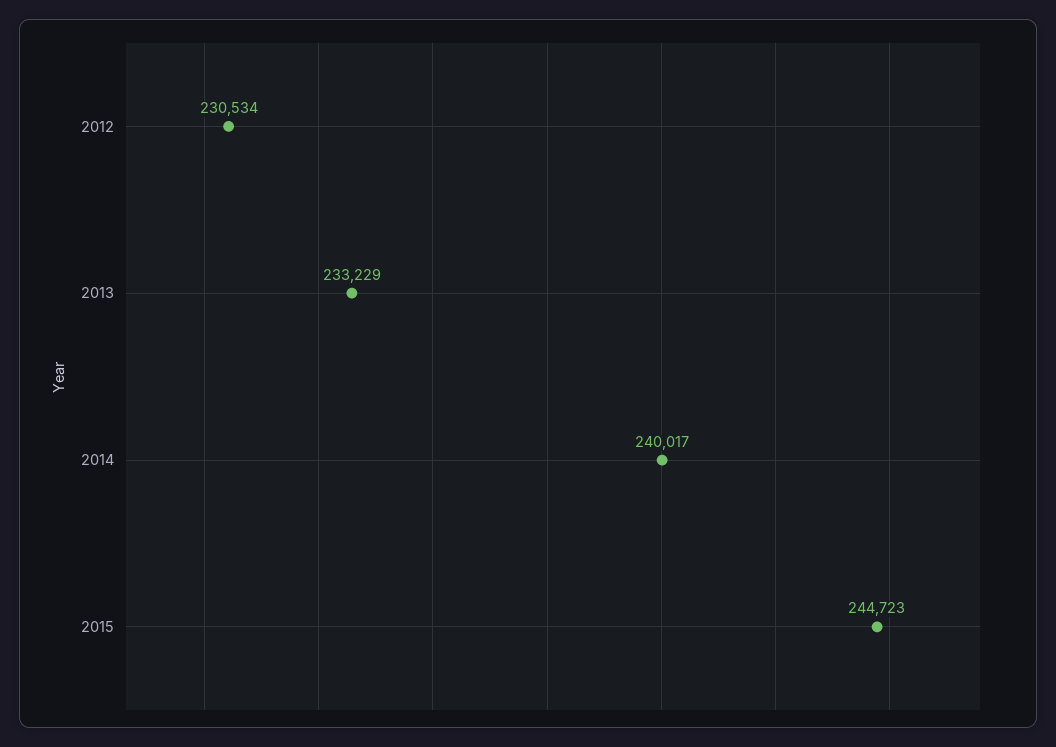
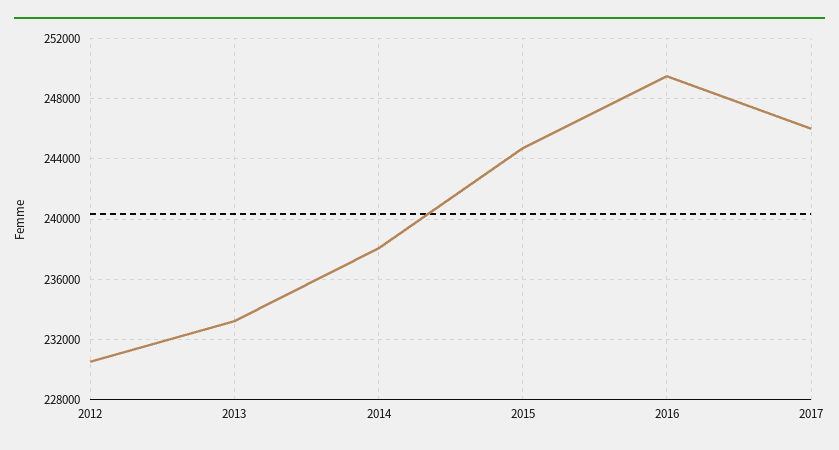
2014: 240017 -> 238000
2016: none -> 249500
2017: none -> 246000

